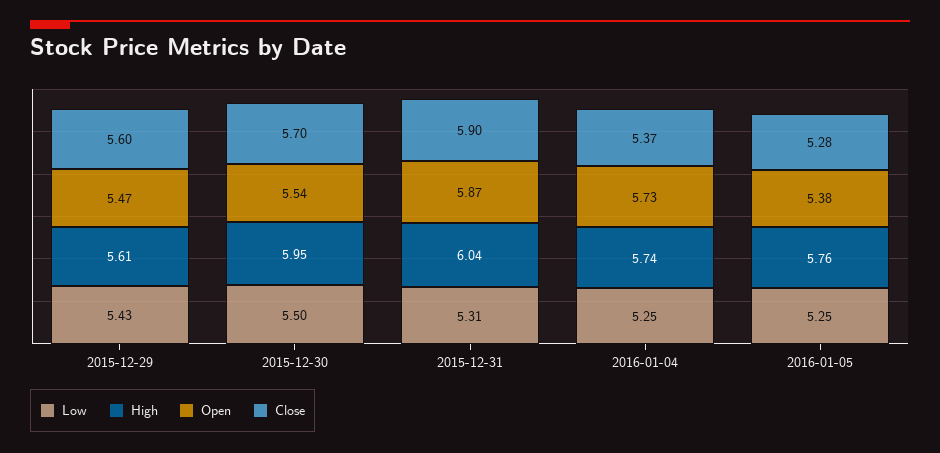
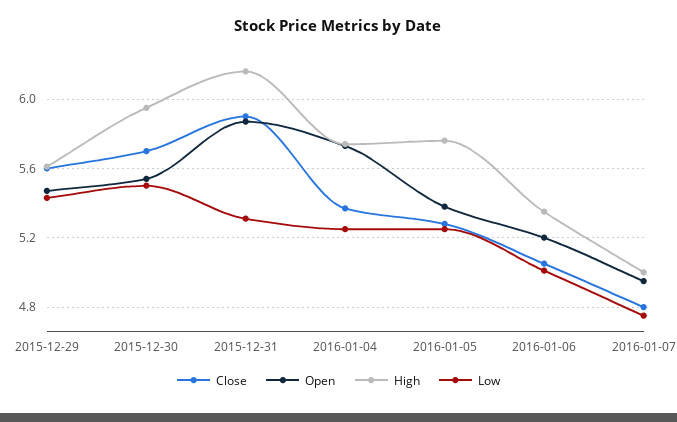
High, 2015-12-31: 6.04 -> 6.15
Close, 2016-01-06: none -> 5.05
Open, 2016-01-06: none -> 5.2
High, 2016-01-06: none -> 5.35
Low, 2016-01-06: none -> 5
Close, 2016-01-07: none -> 4.8
Open, 2016-01-07: none -> 4.95
High, 2016-01-07: none -> 5
Low, 2016-01-07: none -> 4.75

